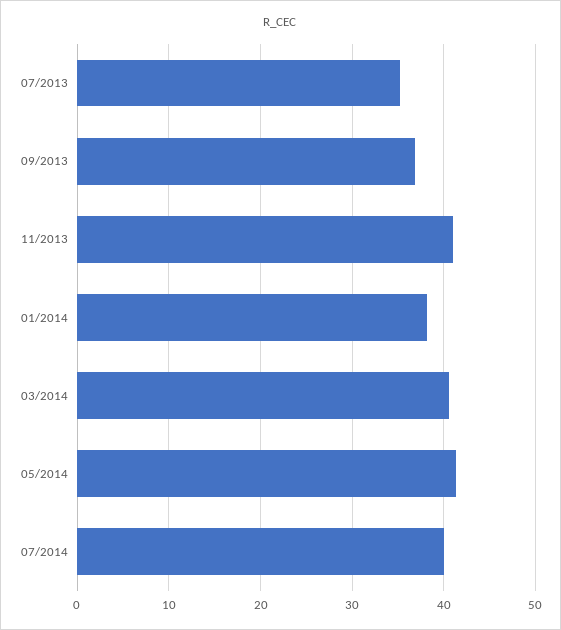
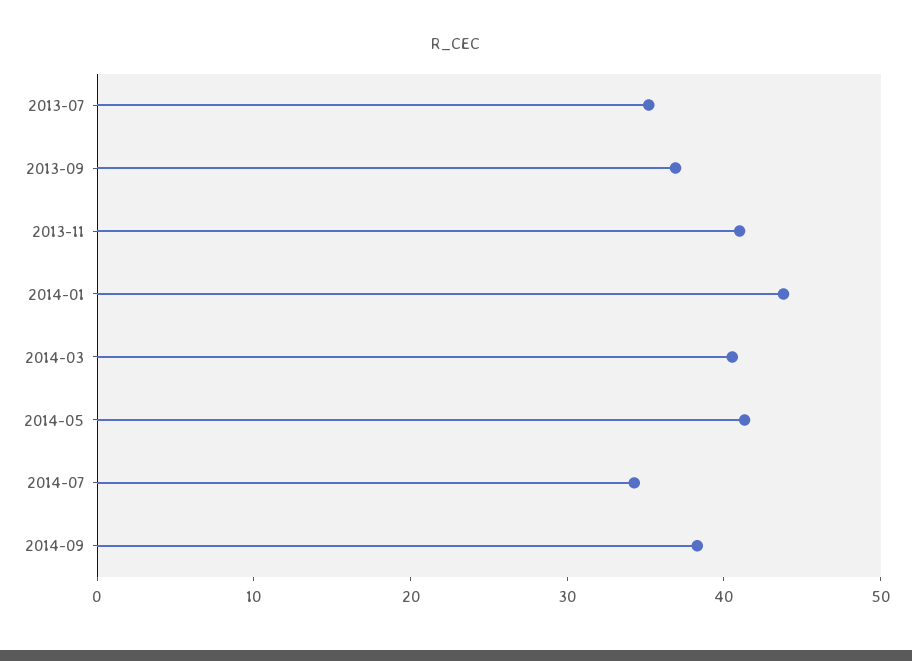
01/2014: 38 -> 44
07/2014: 40 -> 34
2014-09: none -> 38

